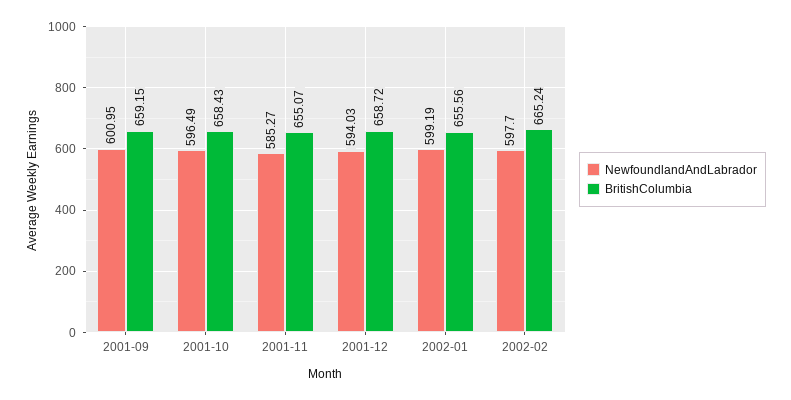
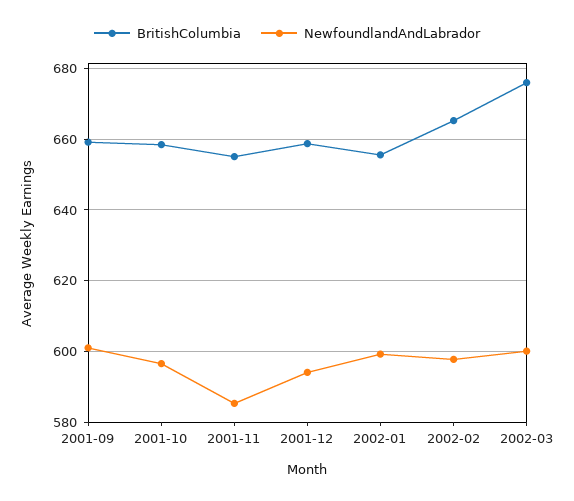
BritishColumbia, 2002-03: none -> 676
NewfoundlandAndLabrador, 2002-03: none -> 600

